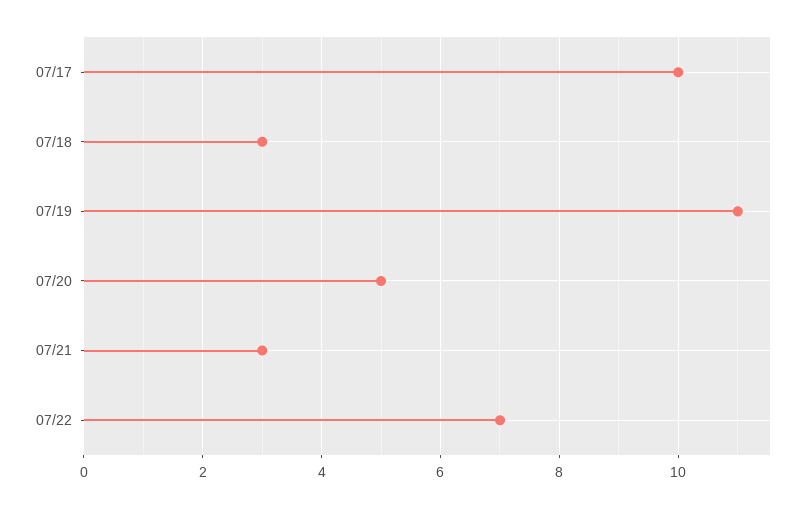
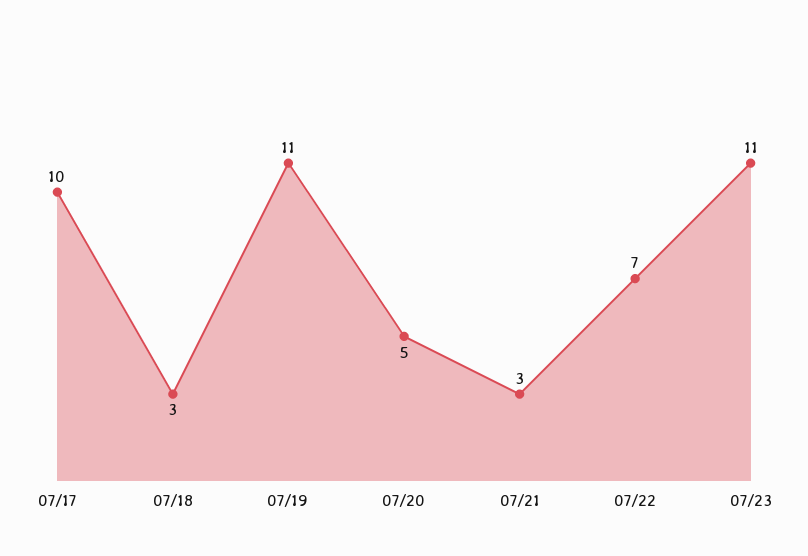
07/23: none -> 11

